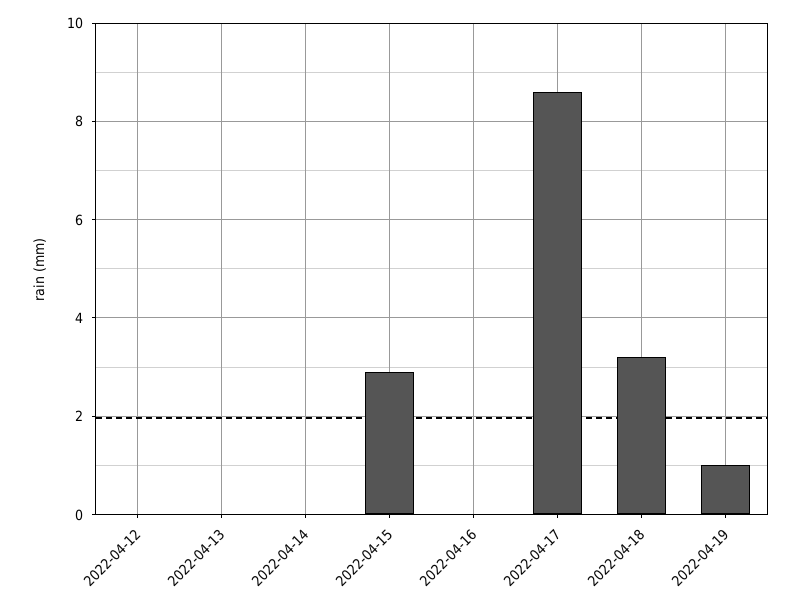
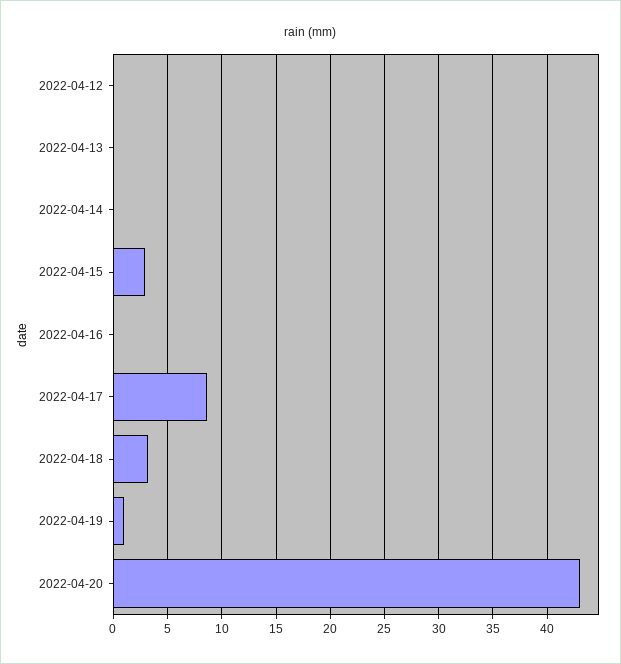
2022-04-20: none -> 43

